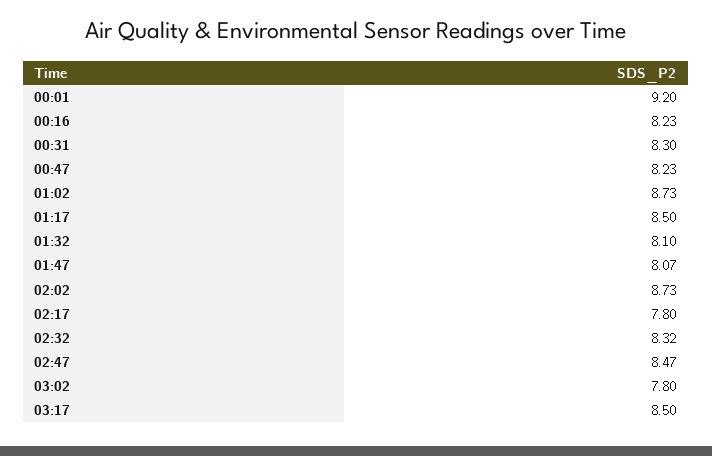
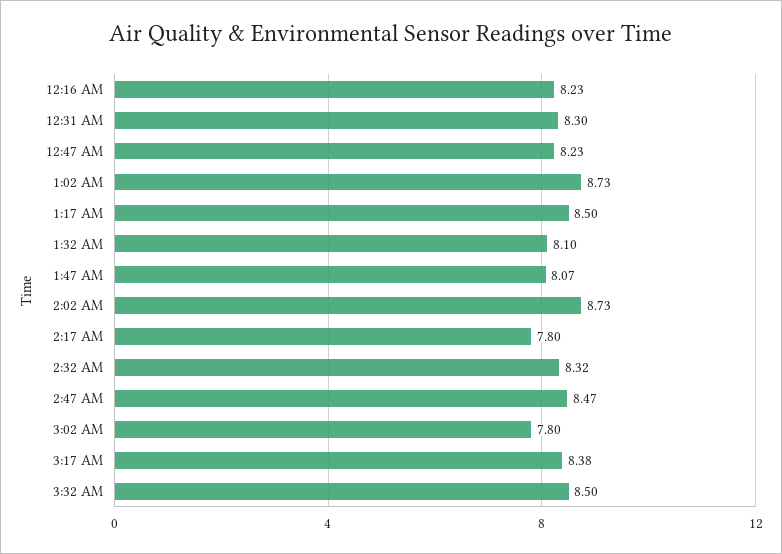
00:01: 9.2 -> none
03:17: 8.5 -> 8.38
3:32 AM: none -> 8.5

